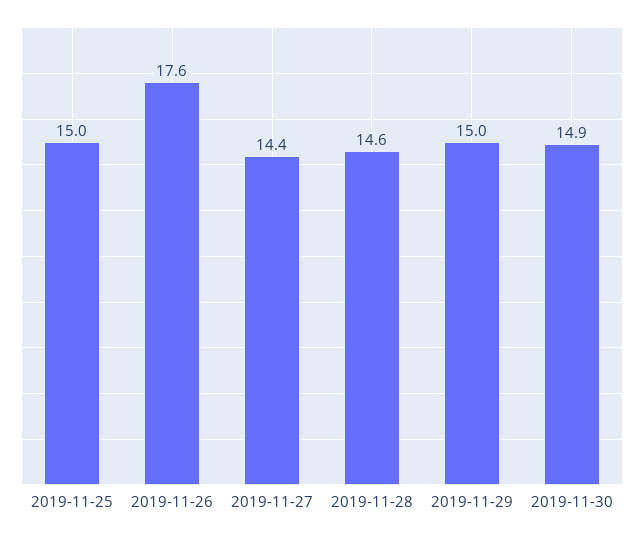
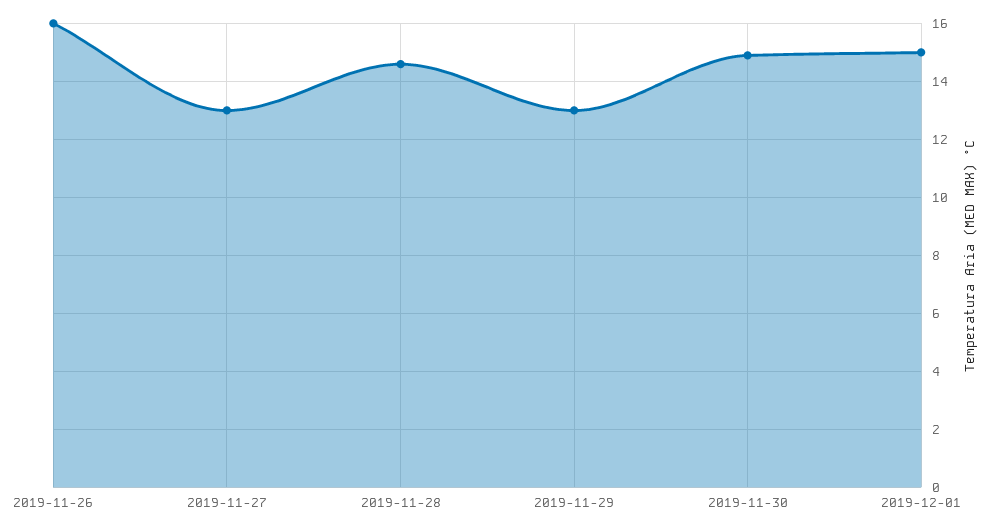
2019-11-25: 15 -> none
2019-11-26: 17.6 -> 16
2019-11-27: 14.4 -> 13
2019-11-29: 15 -> 13
2019-12-01: none -> 15

